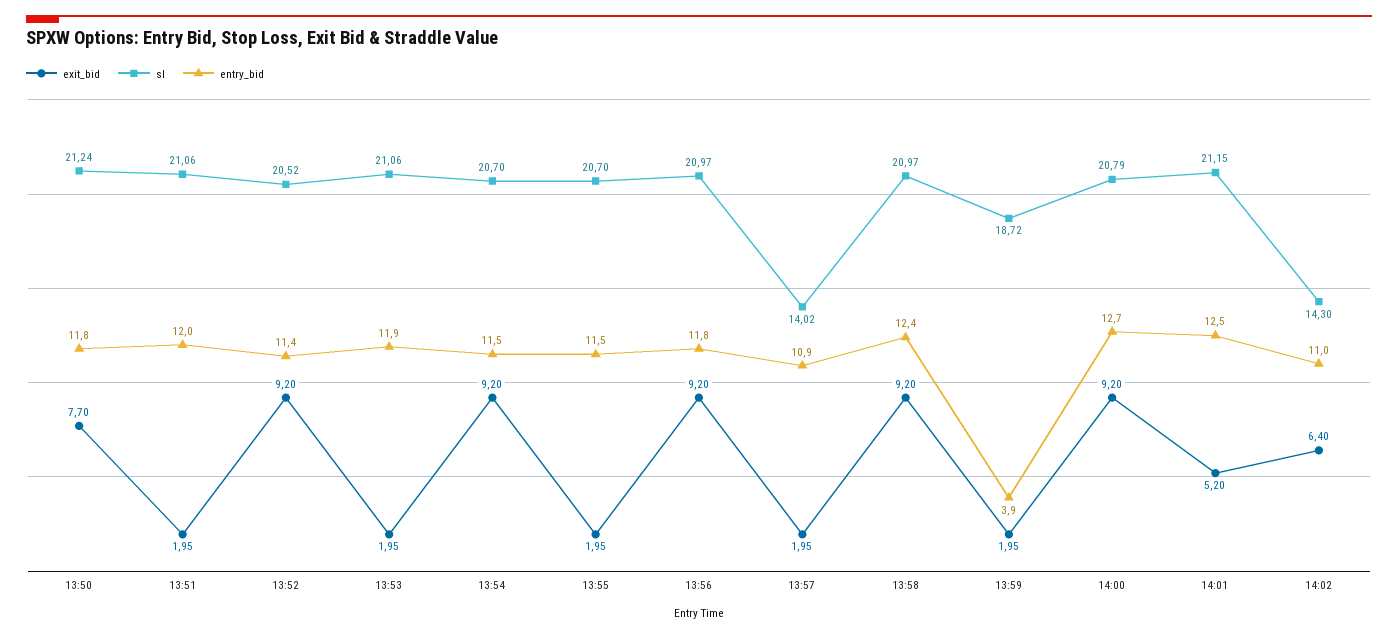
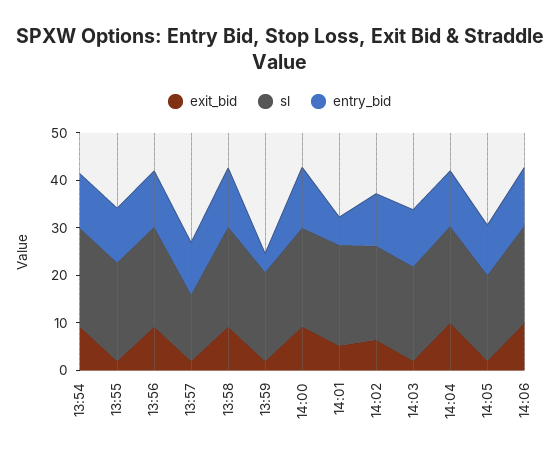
exit_bid, 13:50: 7.7 -> none
sl, 13:50: 21.24 -> none
entry_bid, 13:50: 11.8 -> none
exit_bid, 13:51: 1.95 -> none
sl, 13:51: 21.06 -> none
entry_bid, 13:51: 12 -> none
exit_bid, 13:52: 9.2 -> none
sl, 13:52: 20.52 -> none
entry_bid, 13:52: 11.4 -> none
exit_bid, 13:53: 1.95 -> none
sl, 13:53: 21.06 -> none
entry_bid, 13:53: 11.9 -> none
entry_bid, 14:01: 12.5 -> 6
sl, 14:02: 14.3 -> 20
exit_bid, 14:03: none -> 2
sl, 14:03: none -> 20
entry_bid, 14:03: none -> 12
exit_bid, 14:04: none -> 10
sl, 14:04: none -> 20
entry_bid, 14:04: none -> 12
exit_bid, 14:05: none -> 2
sl, 14:05: none -> 18
entry_bid, 14:05: none -> 10
exit_bid, 14:06: none -> 10
sl, 14:06: none -> 20
entry_bid, 14:06: none -> 12

